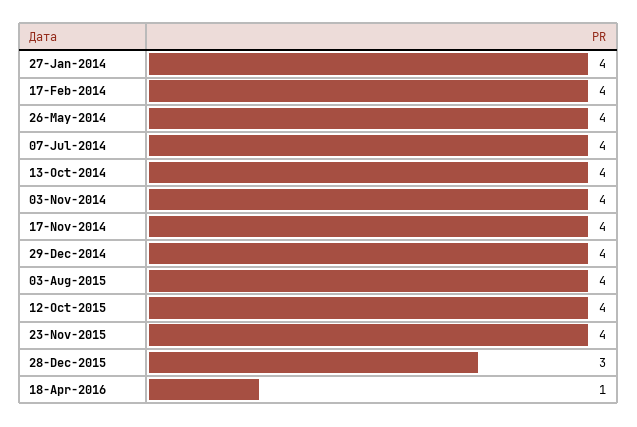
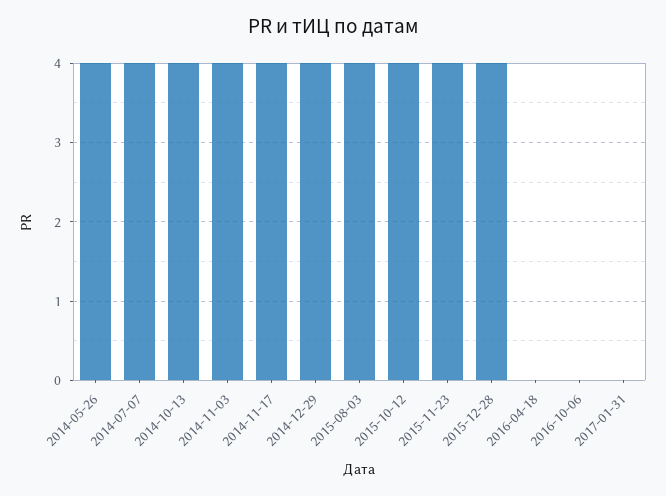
27-Jan-2014: 4 -> none
17-Feb-2014: 4 -> none
28-Dec-2015: 3 -> 4
18-Apr-2016: 1 -> 0
2016-10-06: none -> 0
2017-01-31: none -> 0

